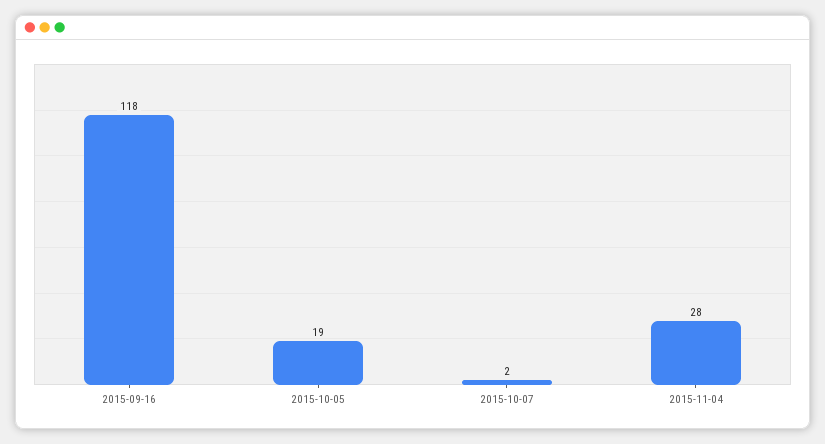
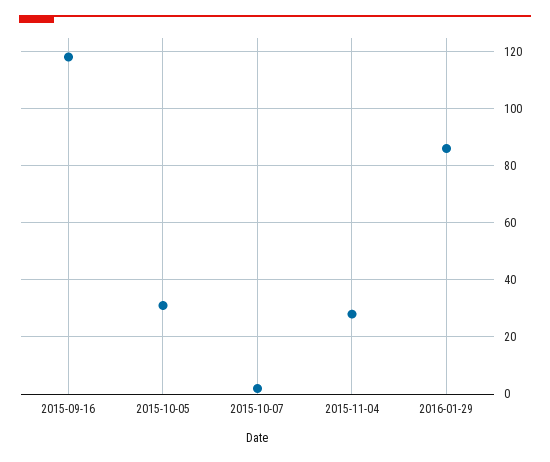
2015-10-05: 19 -> 30
2016-01-29: none -> 85

